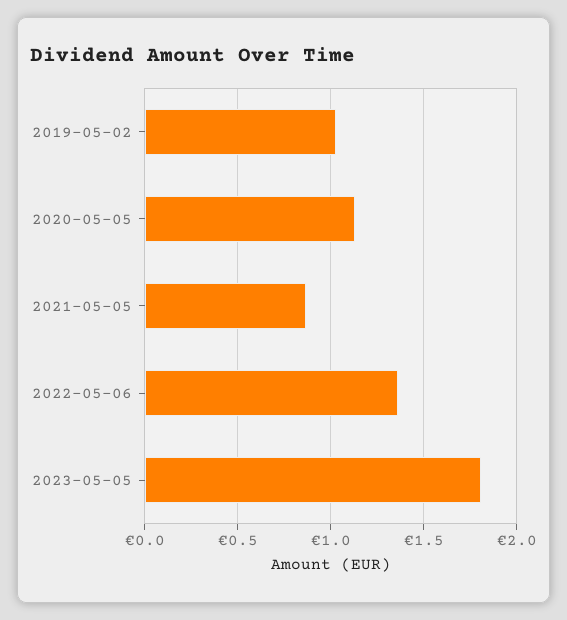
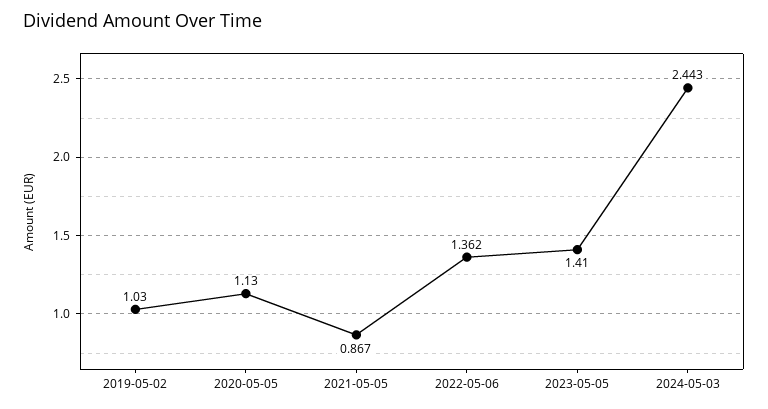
2023-05-05: 1.8 -> 1.41
2024-05-03: none -> 2.443

